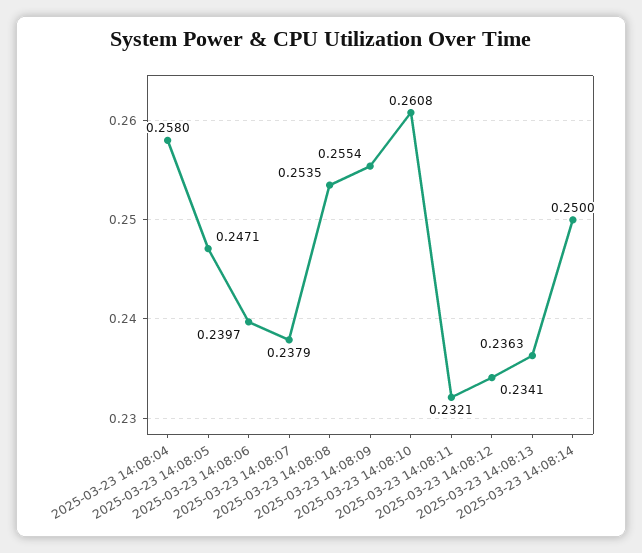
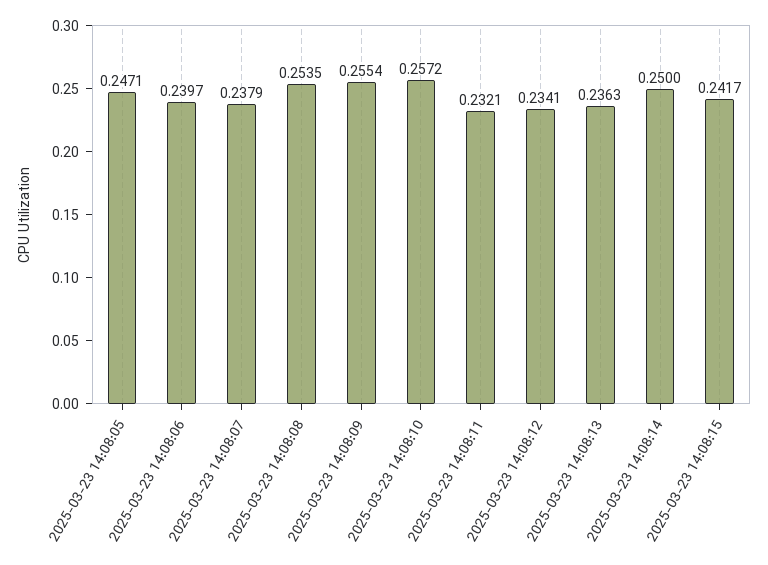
2025-03-23 14:08:04: 0.258 -> none
2025-03-23 14:08:10: 0.2608 -> 0.2572
2025-03-23 14:08:15: none -> 0.2417

